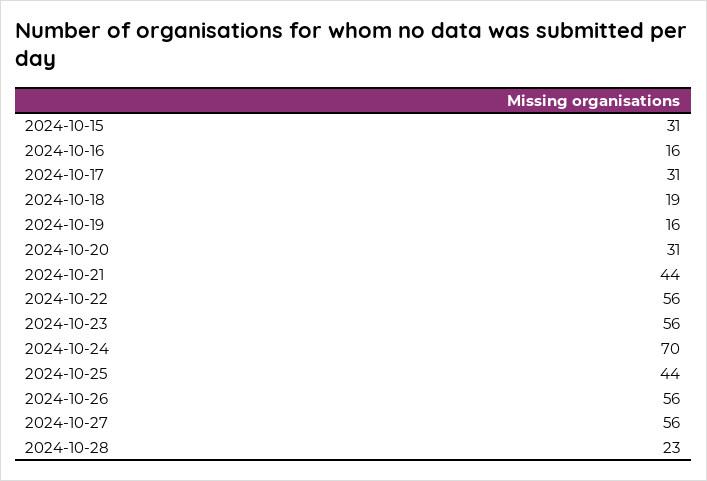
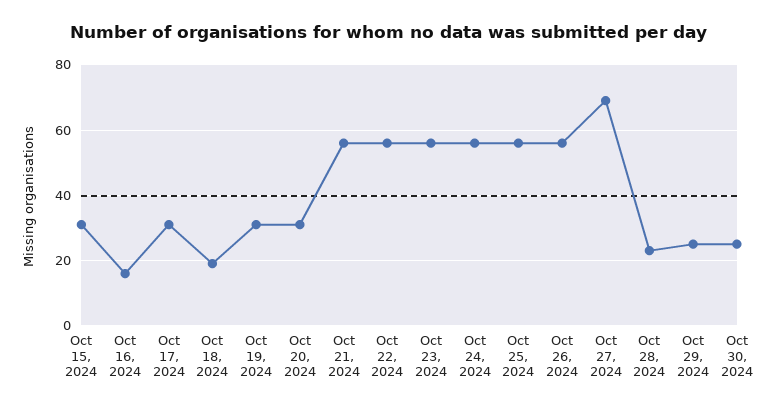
2024-10-19: 16 -> 30
2024-10-21: 44 -> 55
2024-10-24: 70 -> 55
2024-10-25: 44 -> 55
2024-10-27: 56 -> 70
Oct 29, 2024: none -> 25
Oct 30, 2024: none -> 25

